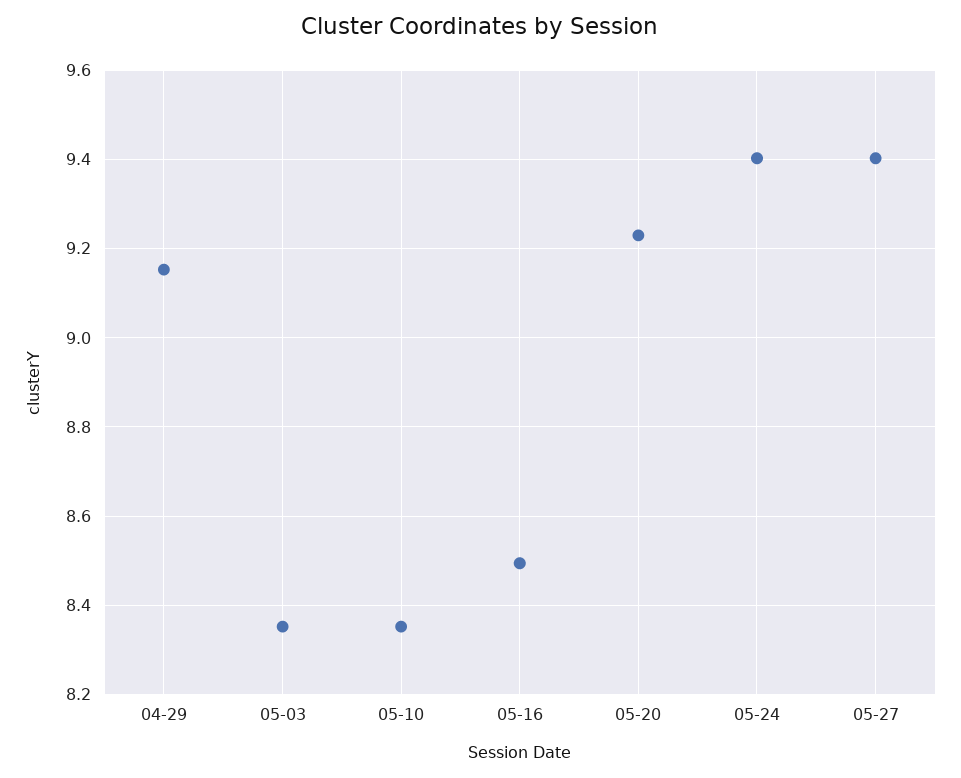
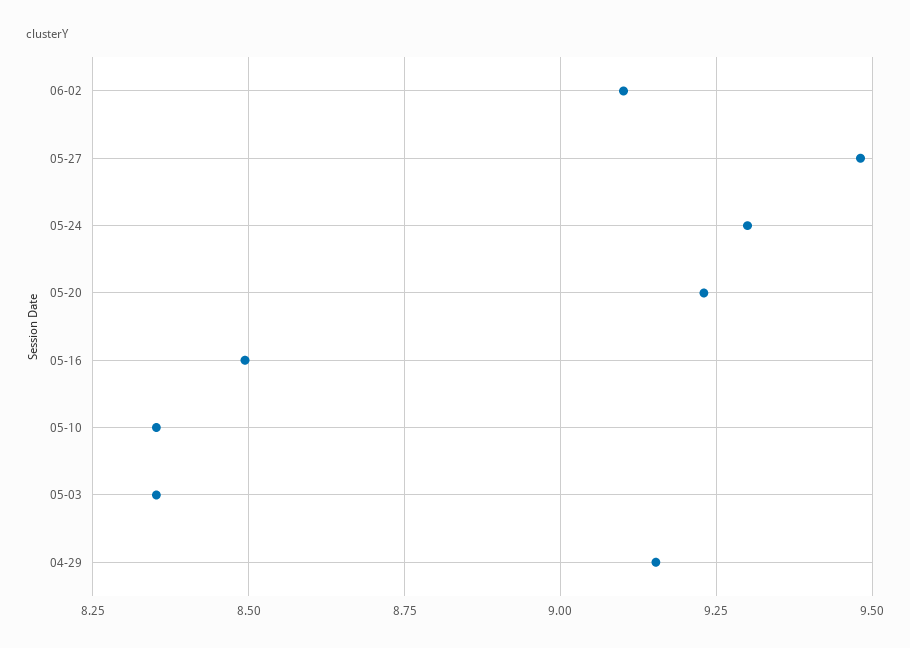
05-24: 9.4 -> 9.3
05-27: 9.4 -> 9.475
06-02: none -> 9.1

